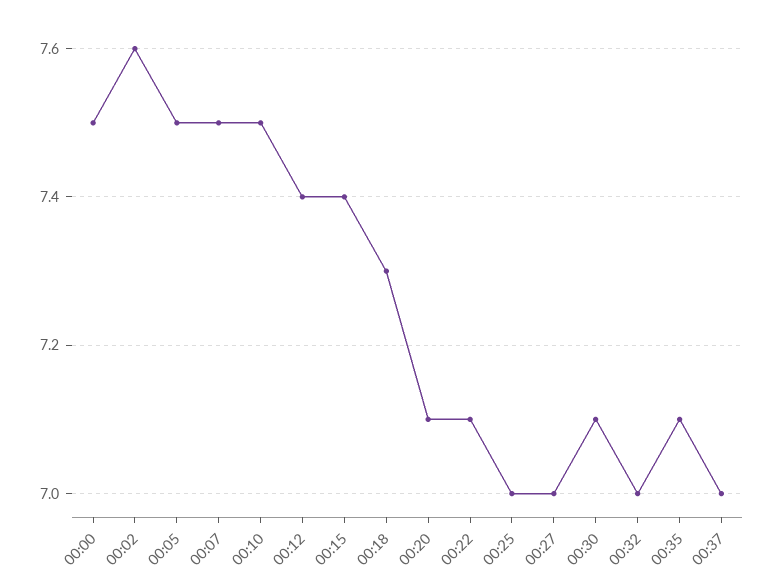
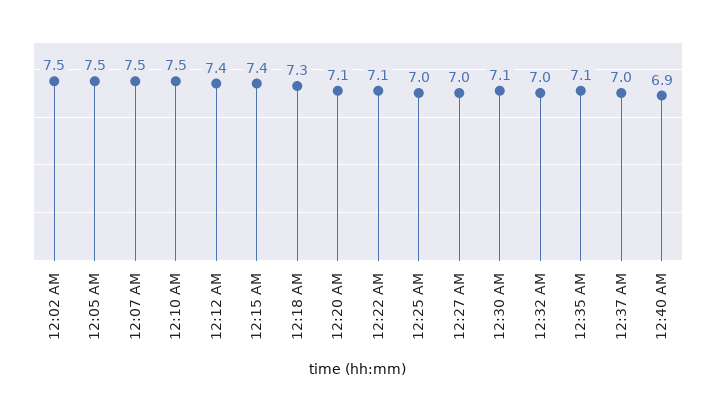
00:00: 7.5 -> none
00:02: 7.6 -> 7.5
12:40 AM: none -> 6.9

